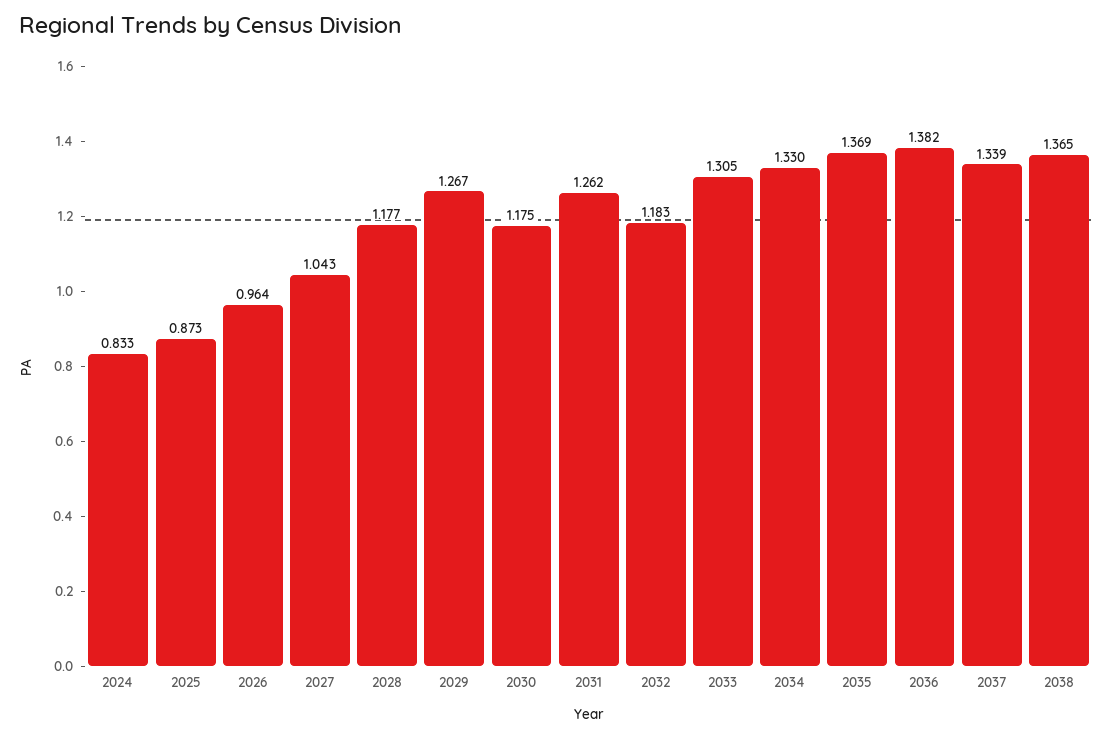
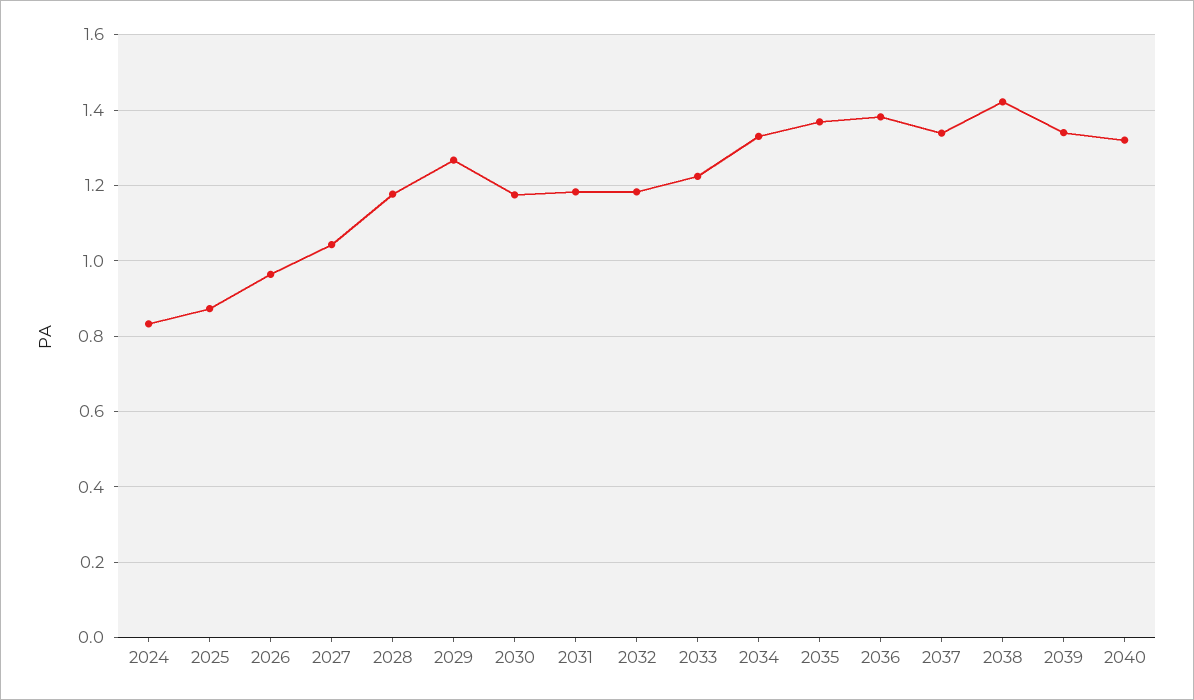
2031: 1.262 -> 1.18
2033: 1.305 -> 1.22
2038: 1.365 -> 1.42
2039: none -> 1.34
2040: none -> 1.32

